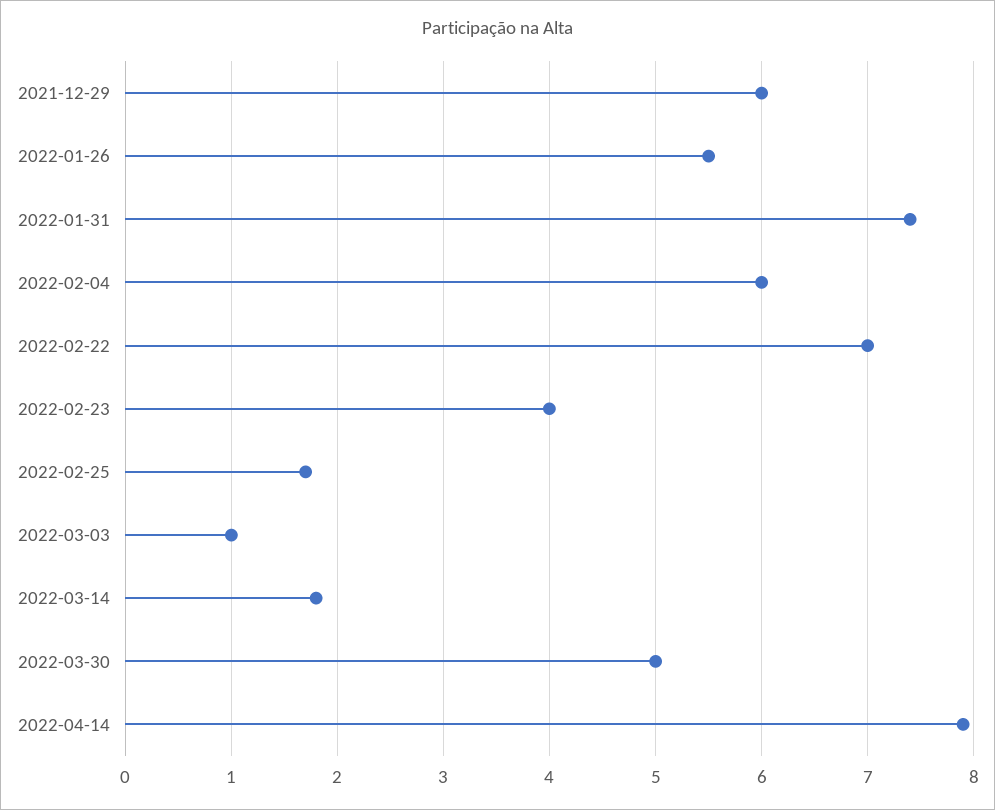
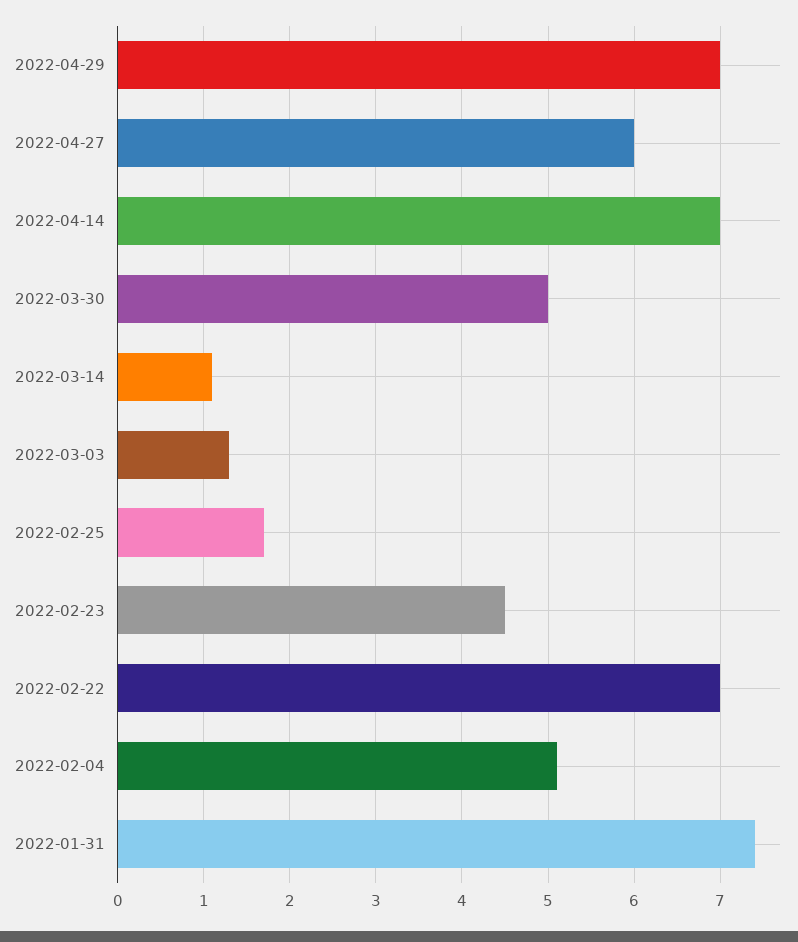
2021-12-29: 6 -> none
2022-01-26: 5.5 -> none
2022-02-04: 6 -> 5.1
2022-02-23: 4 -> 4.5
2022-03-03: 1 -> 1.3
2022-03-14: 1.8 -> 1.1
2022-04-14: 7.9 -> 7
2022-04-29: none -> 7
2022-04-27: none -> 6

